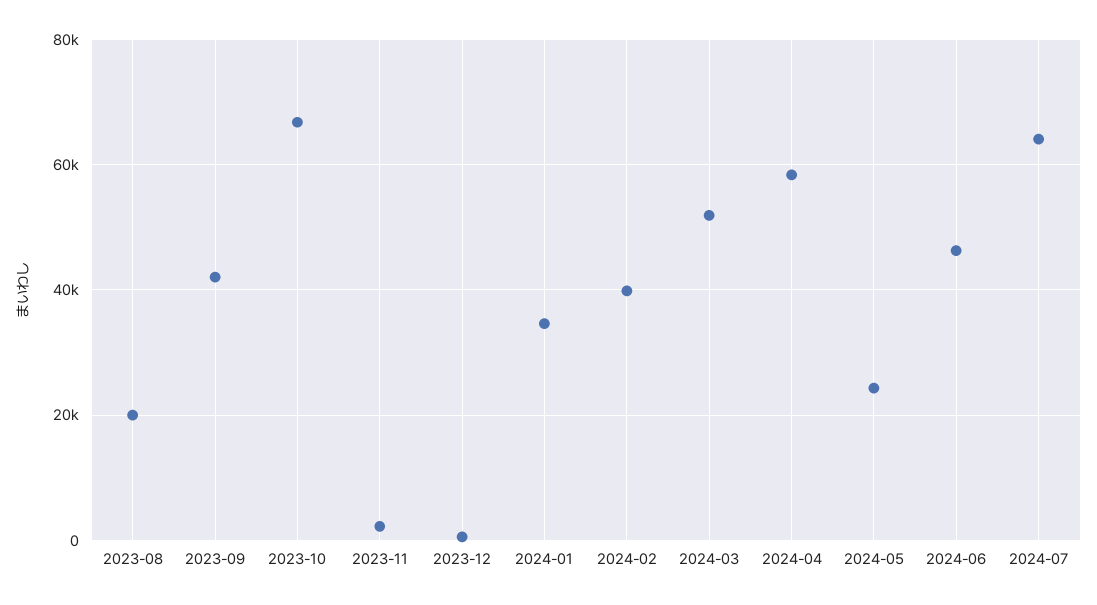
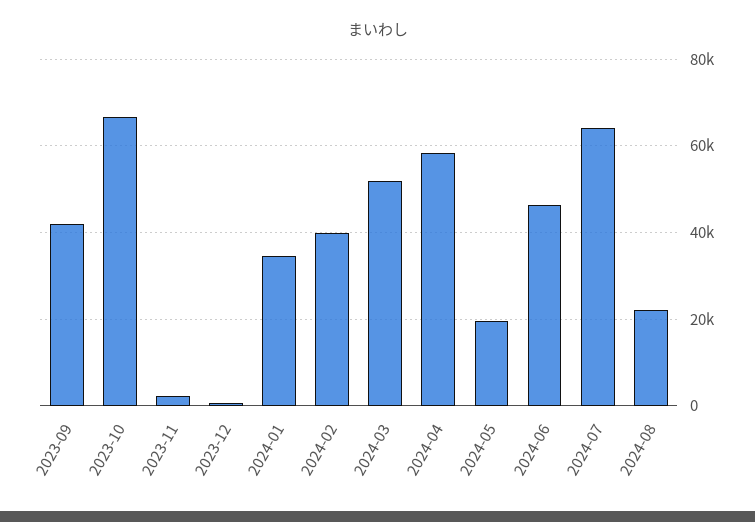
2023-08: 20000 -> none
2024-05: 24000 -> 20000
2024-08: none -> 22000

